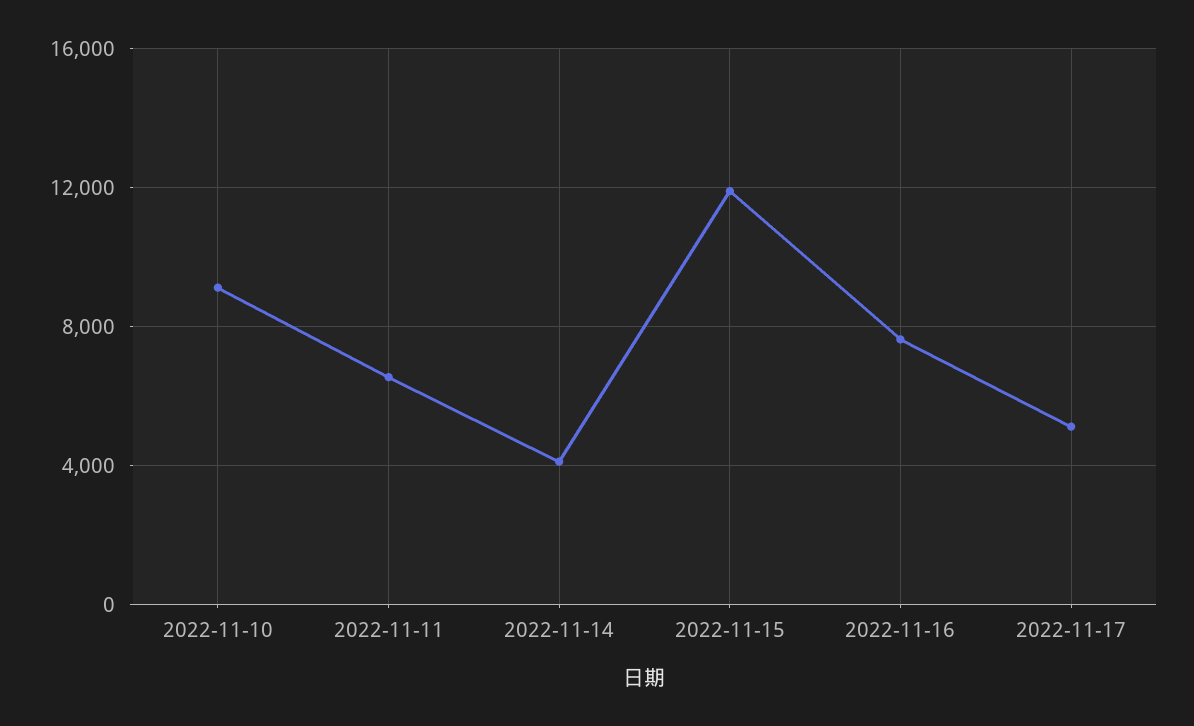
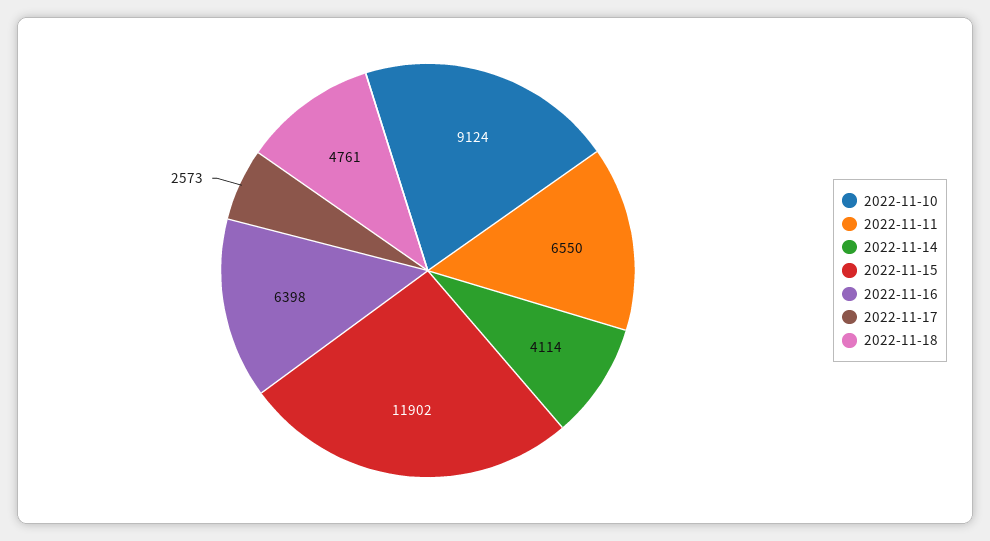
2022-11-16: 7500 -> 6398
2022-11-17: 5000 -> 2573
2022-11-18: none -> 4761

